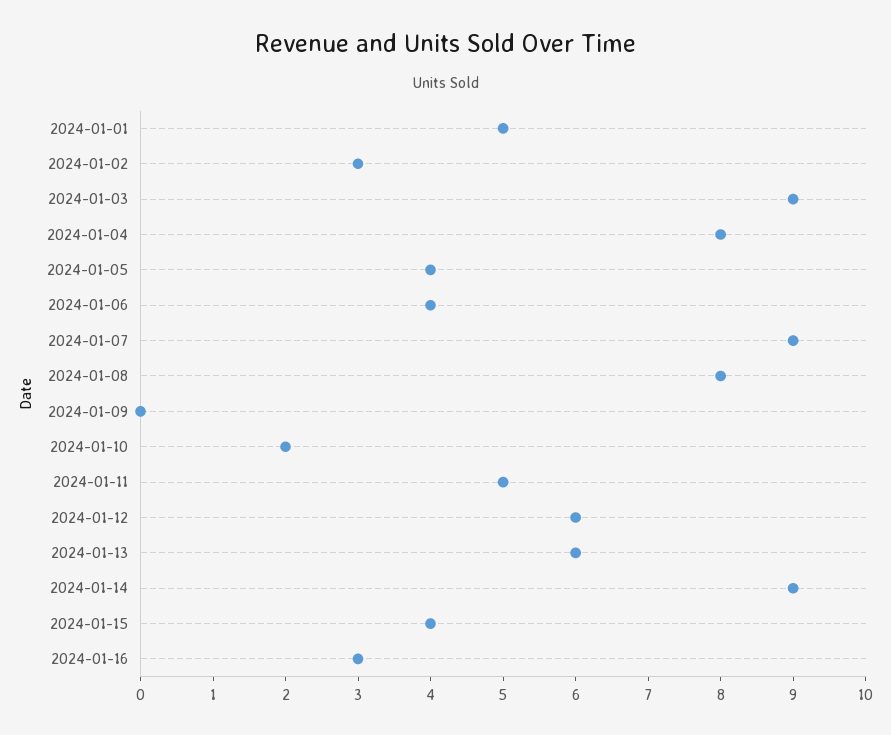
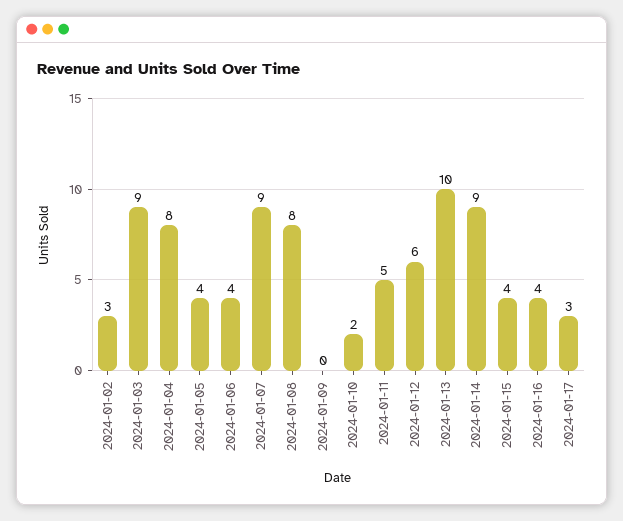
2024-01-01: 5 -> none
2024-01-13: 6 -> 10
2024-01-16: 3 -> 4
2024-01-17: none -> 3

